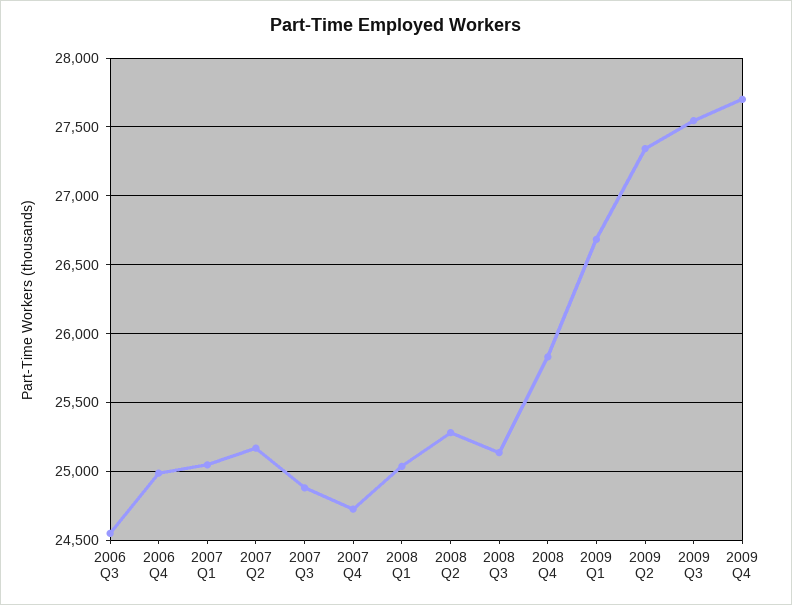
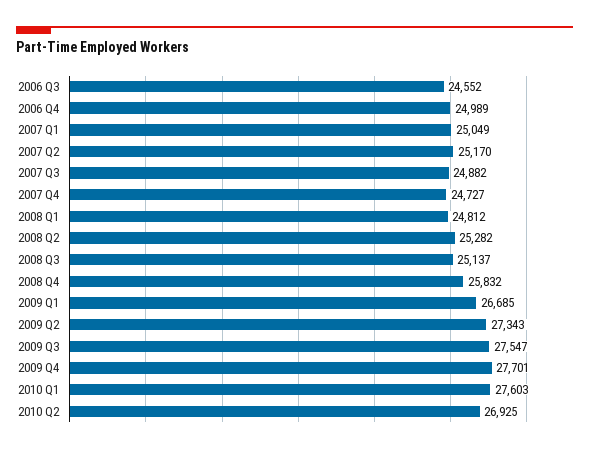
2008 Q1: 25050 -> 24812
2010 Q1: none -> 27603
2010 Q2: none -> 26925

